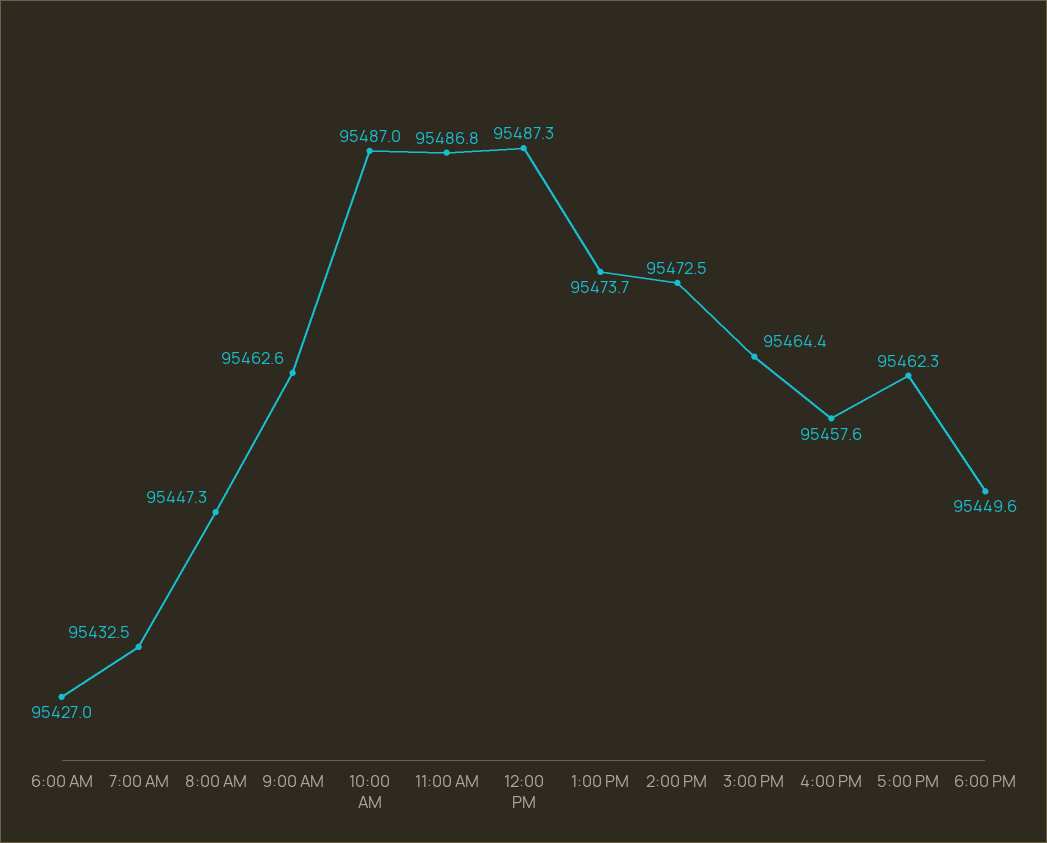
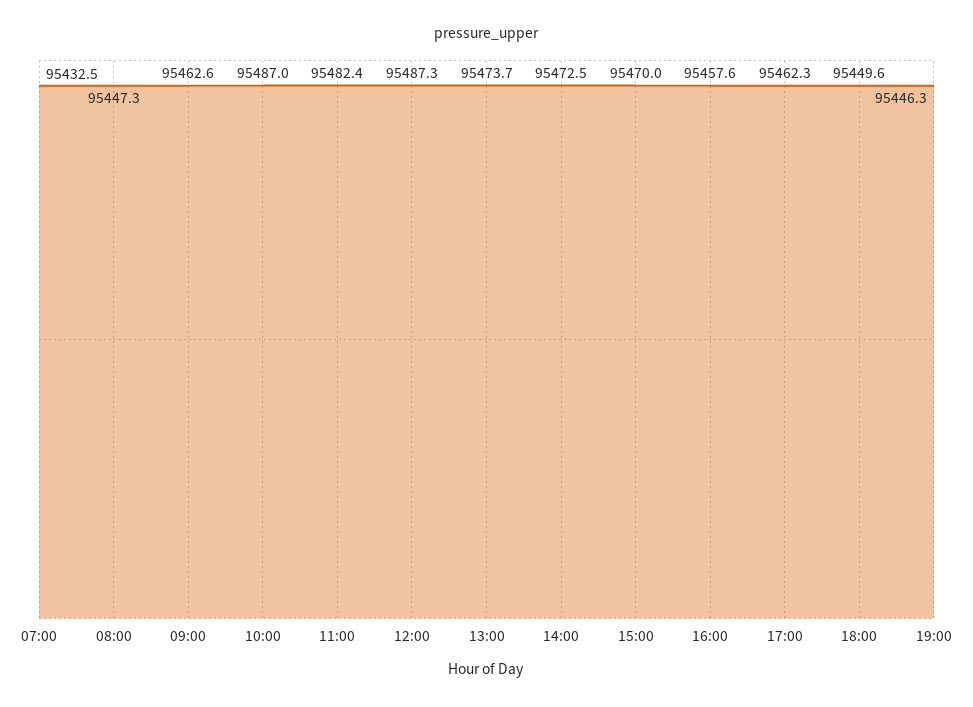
6:00 AM: 95427 -> none
11:00 AM: 95486.8 -> 95482.4
3:00 PM: 95464.4 -> 95470
19:00: none -> 95446.3

